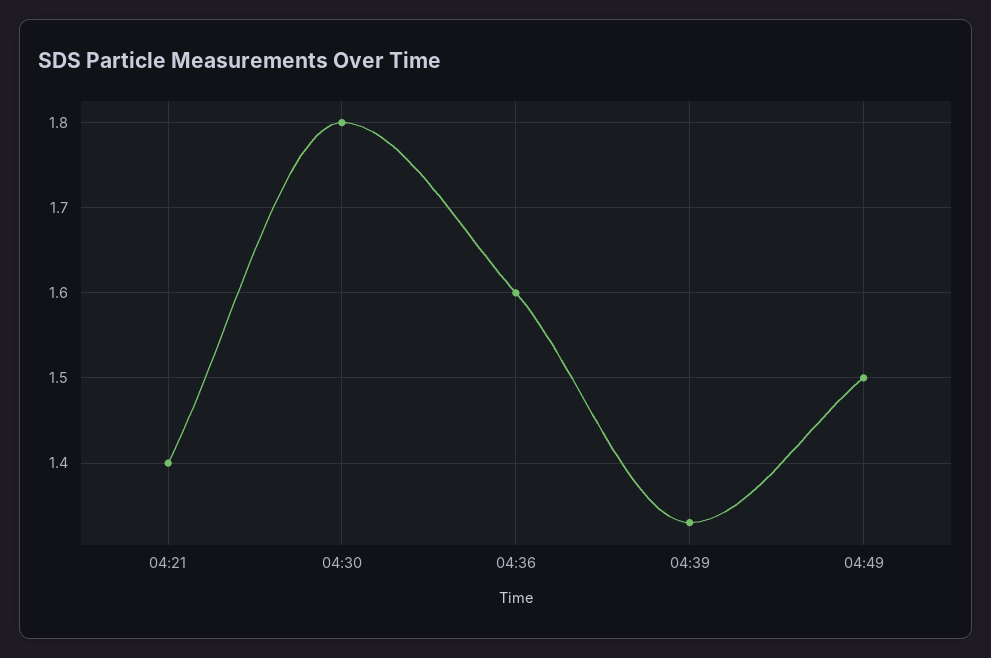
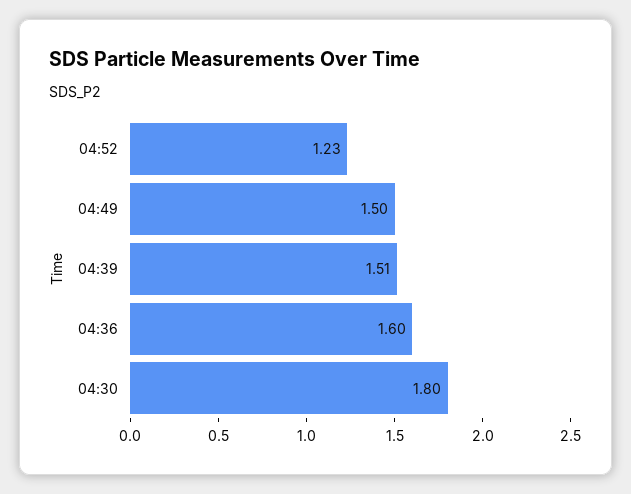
04:21: 1.4 -> none
04:39: 1.33 -> 1.51
04:52: none -> 1.23

